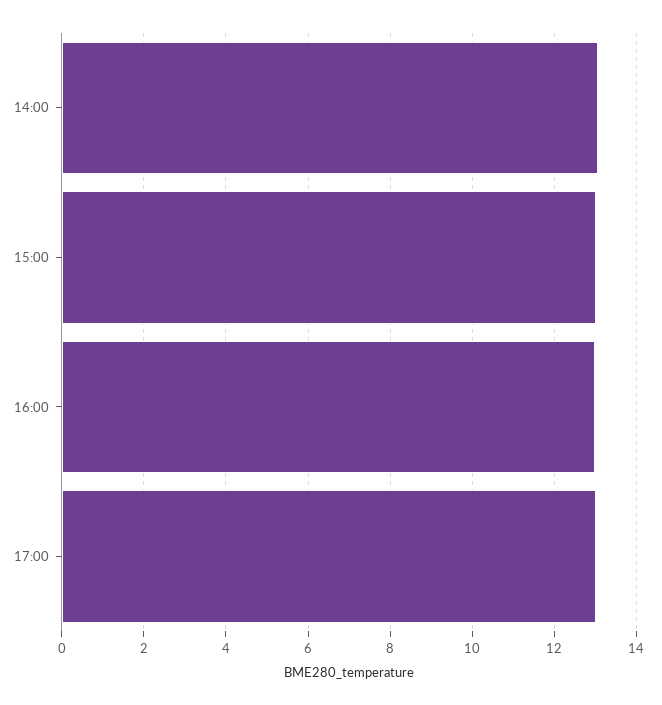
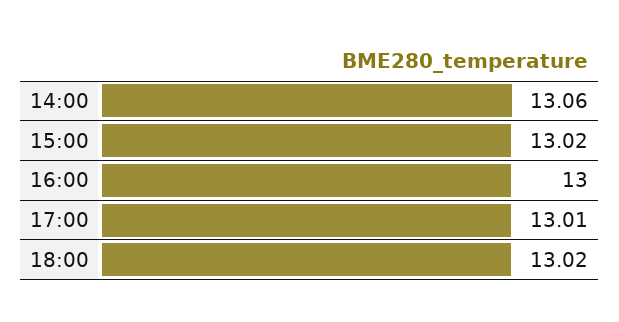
18:00: none -> 13.02

